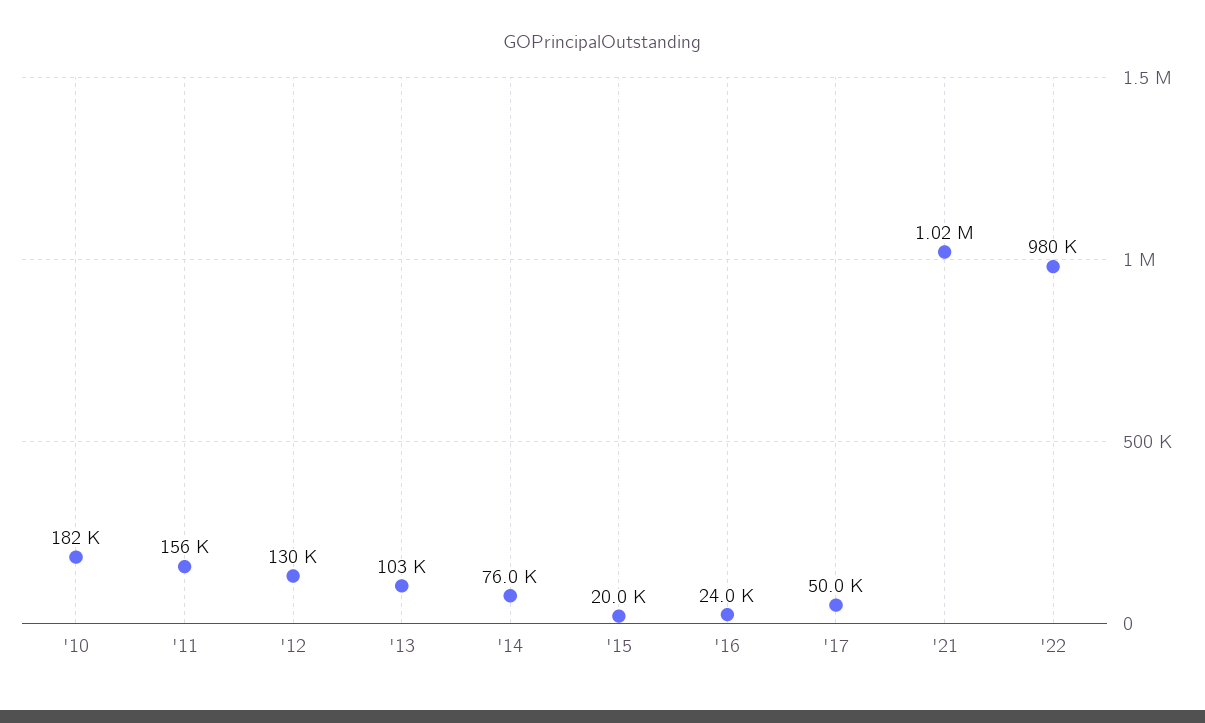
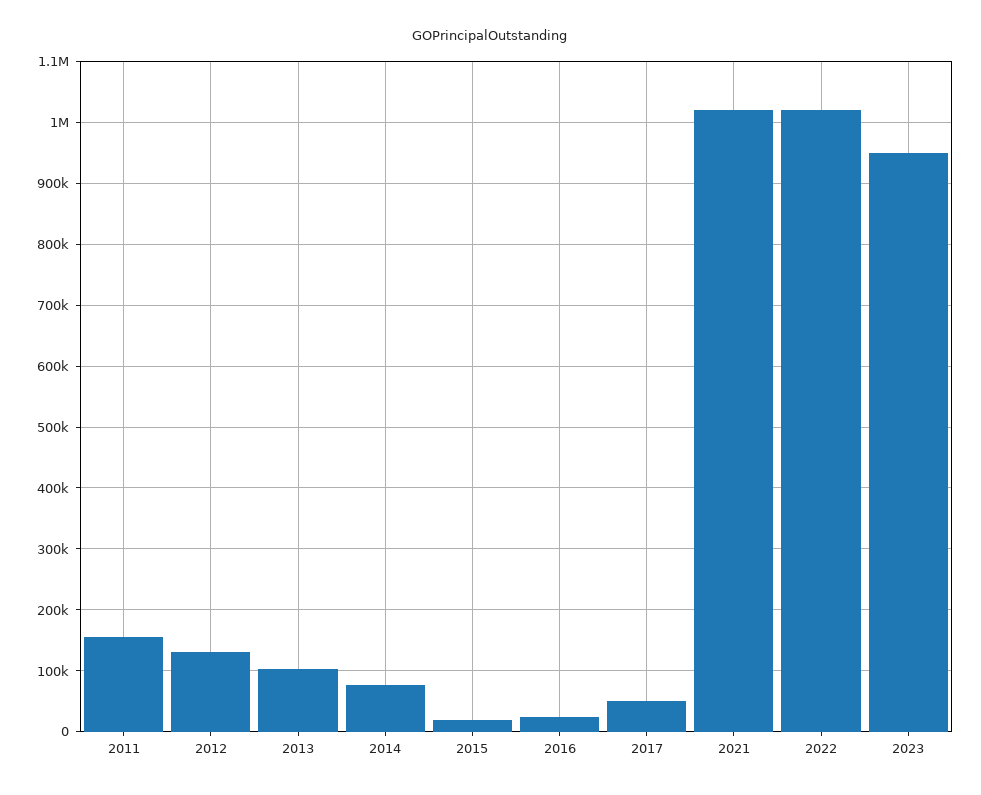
'10: 182000 -> none
'22: 980000 -> 1020000
2023: none -> 950000

